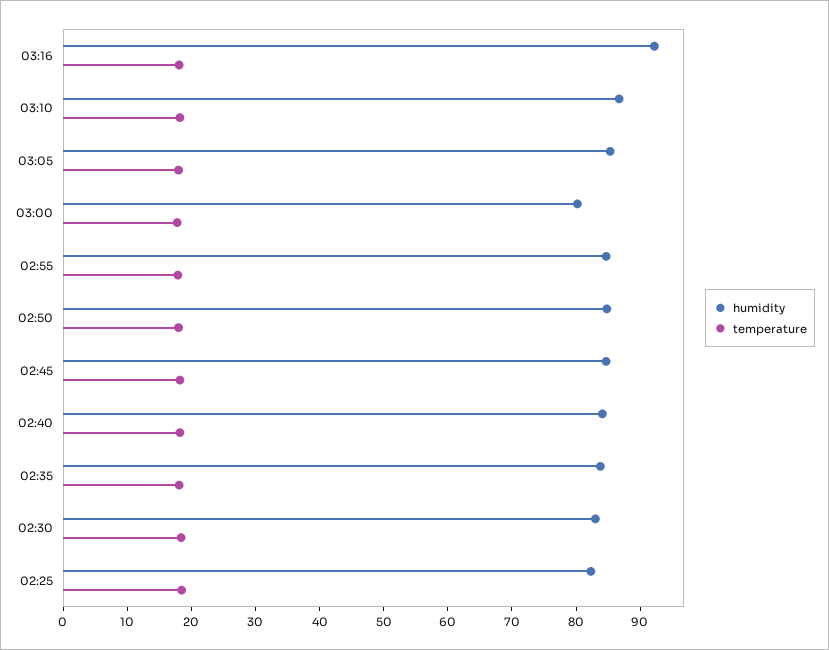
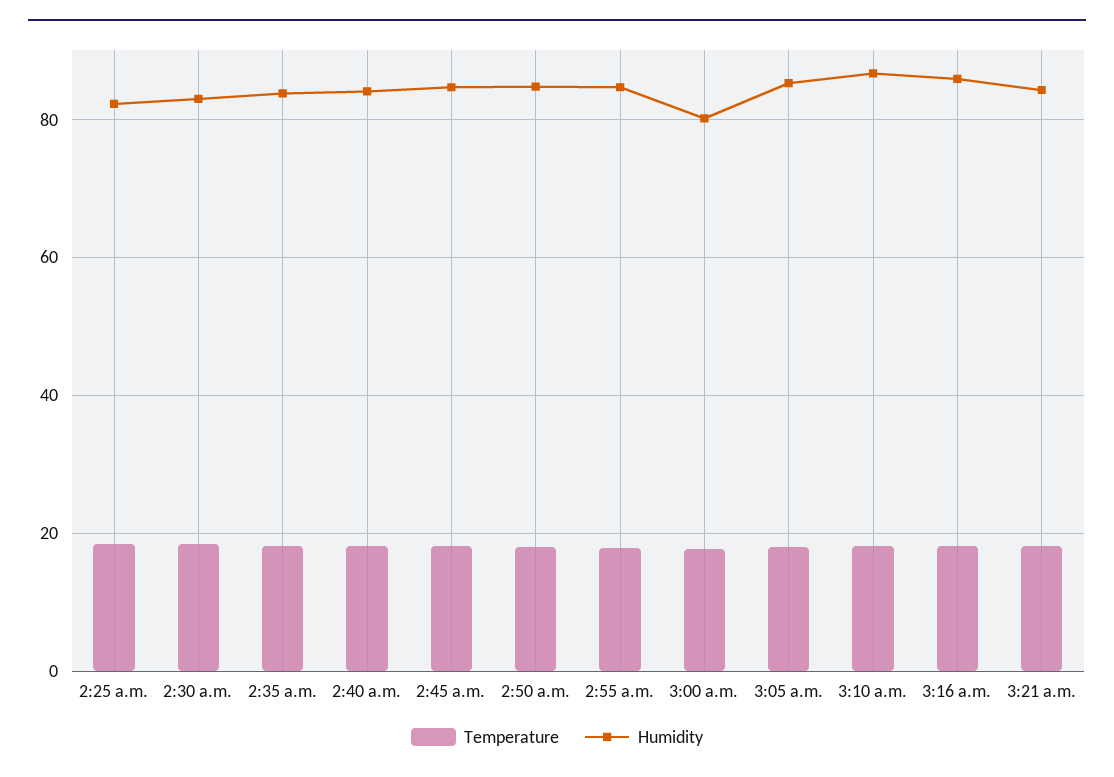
humidity, 03:16: 92 -> 86
temperature, 3:21 a.m.: none -> 18
humidity, 3:21 a.m.: none -> 84

